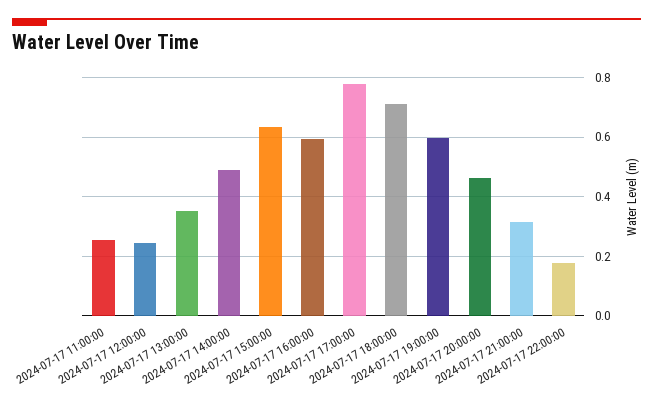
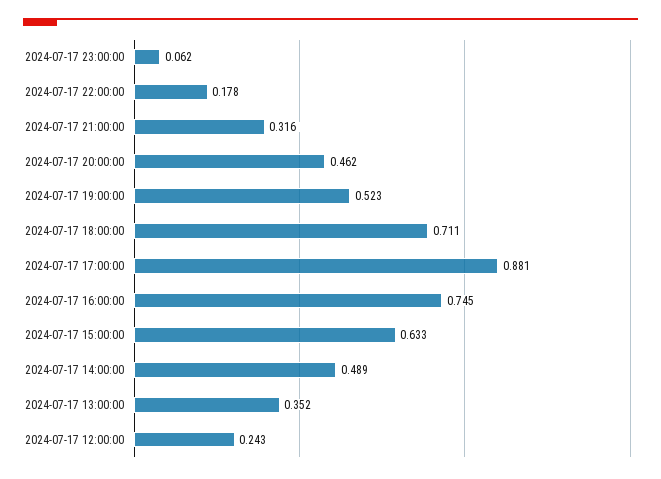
2024-07-17 11:00:00: 0.25 -> none
2024-07-17 16:00:00: 0.6 -> 0.745
2024-07-17 17:00:00: 0.775 -> 0.881
2024-07-17 19:00:00: 0.6 -> 0.523
2024-07-17 23:00:00: none -> 0.062

